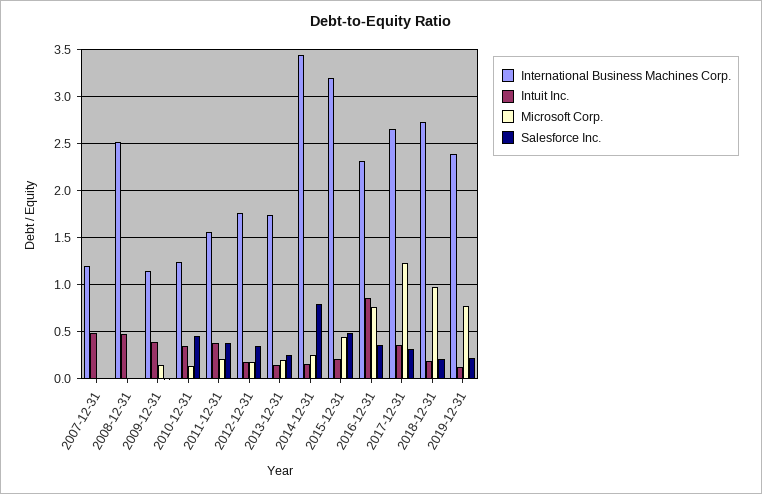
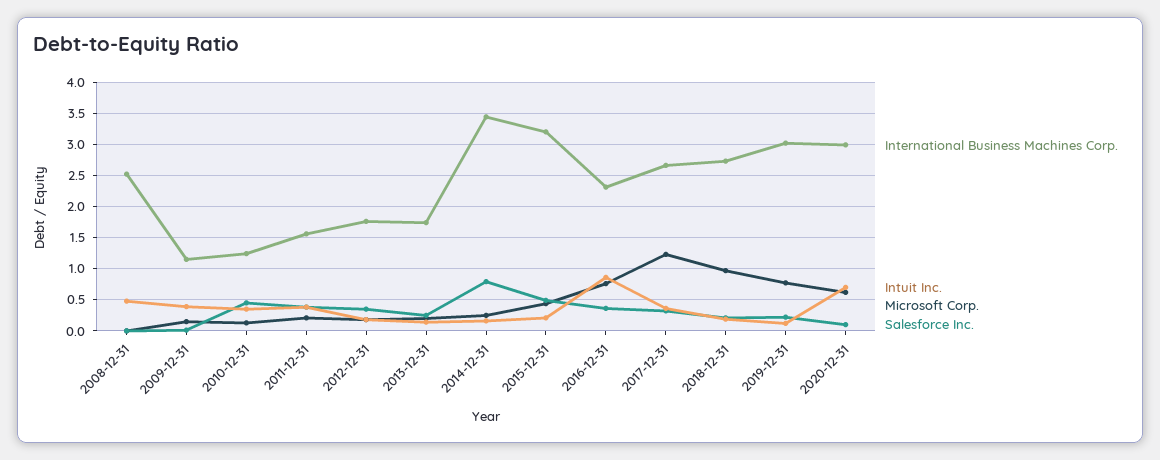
International Business Machines Corp., 2007-12-31: 1.2 -> none
Intuit Inc., 2007-12-31: 0.5 -> none
Microsoft Corp., 2007-12-31: 0 -> none
Salesforce Inc., 2007-12-31: 0 -> none
International Business Machines Corp., 2019-12-31: 2.4 -> 3
International Business Machines Corp., 2020-12-31: none -> 3
Intuit Inc., 2020-12-31: none -> 0.7
Microsoft Corp., 2020-12-31: none -> 0.6
Salesforce Inc., 2020-12-31: none -> 0.1

